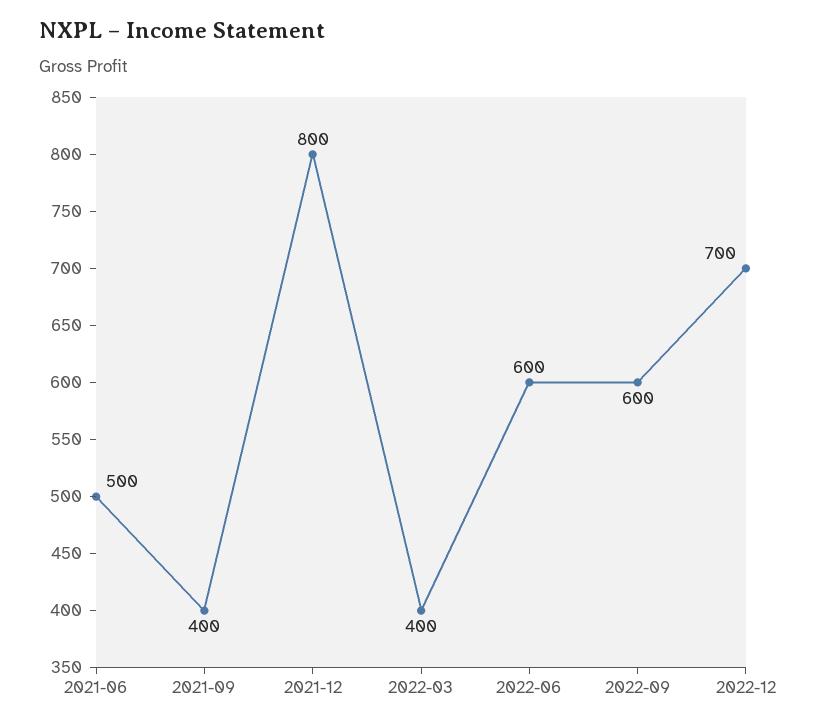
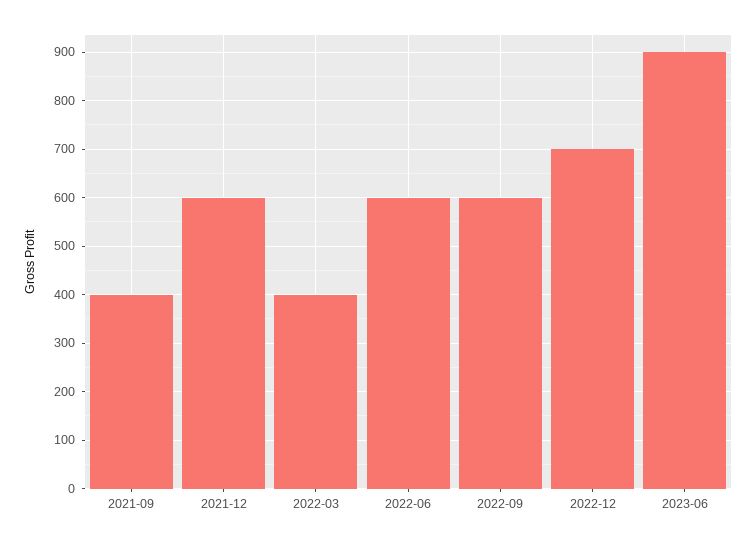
2021-06: 500 -> none
2021-12: 800 -> 600
2023-06: none -> 900

